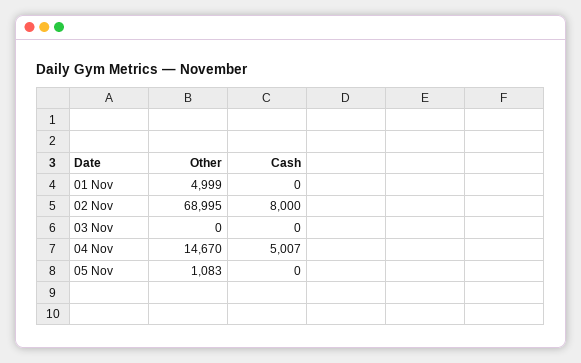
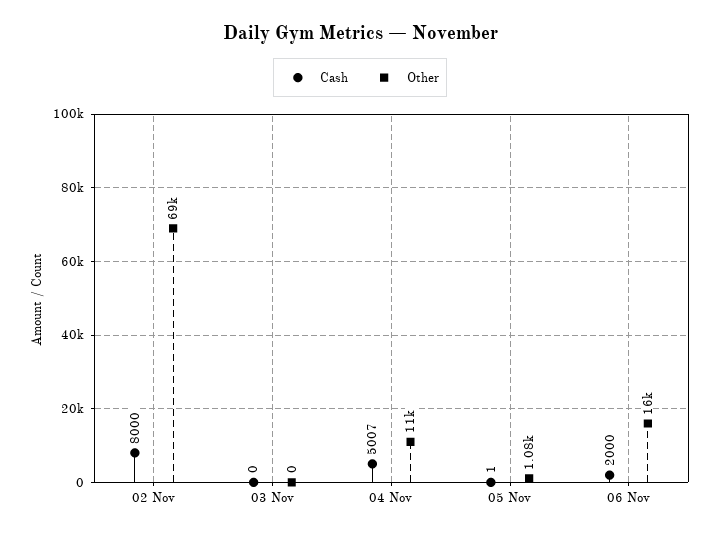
Other, 01 Nov: 4999 -> none
Cash, 01 Nov: 0 -> none
Other, 04 Nov: 14670 -> 11000
Cash, 05 Nov: 0 -> 1
Cash, 06 Nov: none -> 2000
Other, 06 Nov: none -> 16000

